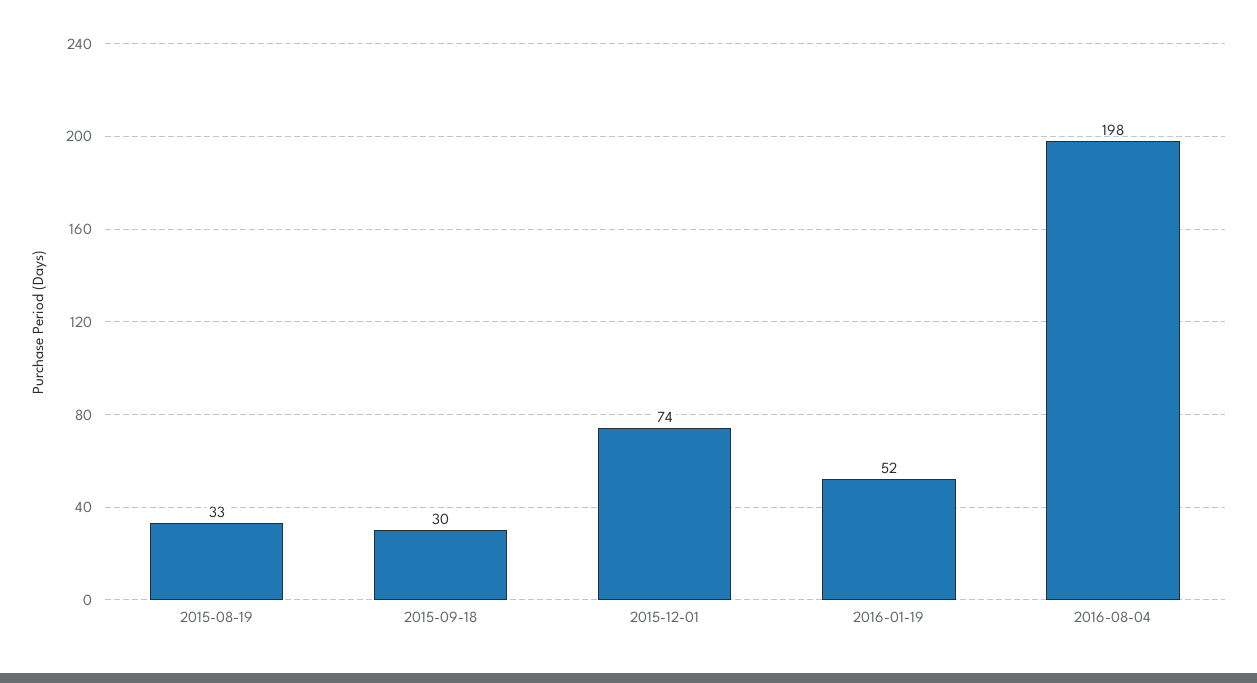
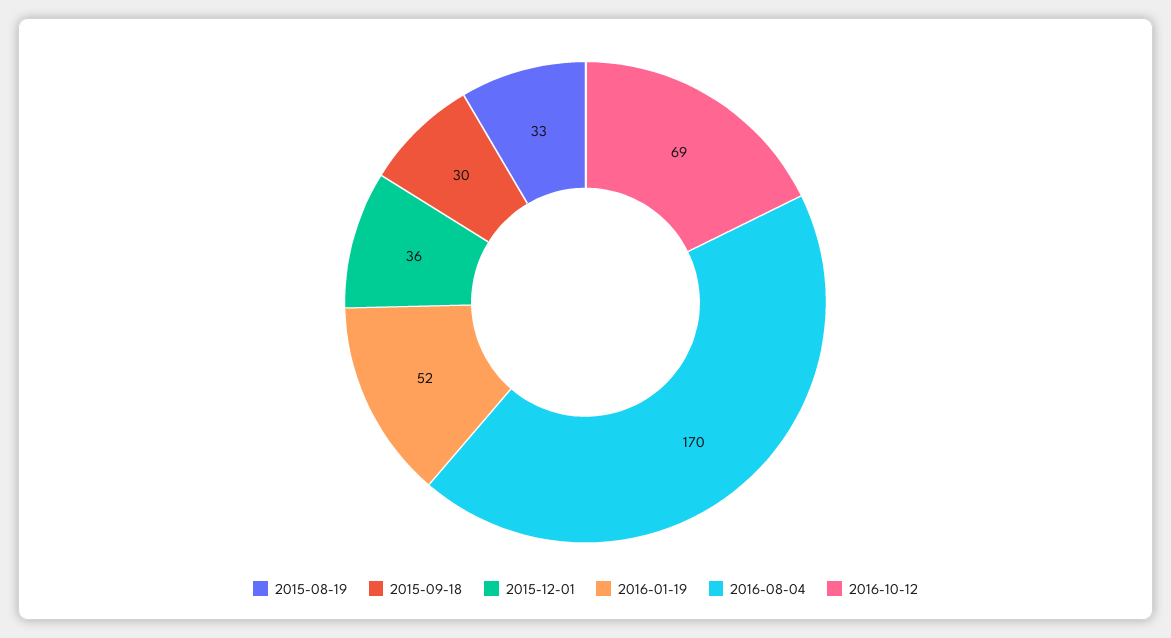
2015-12-01: 74 -> 36
2016-08-04: 198 -> 170
2016-10-12: none -> 69

